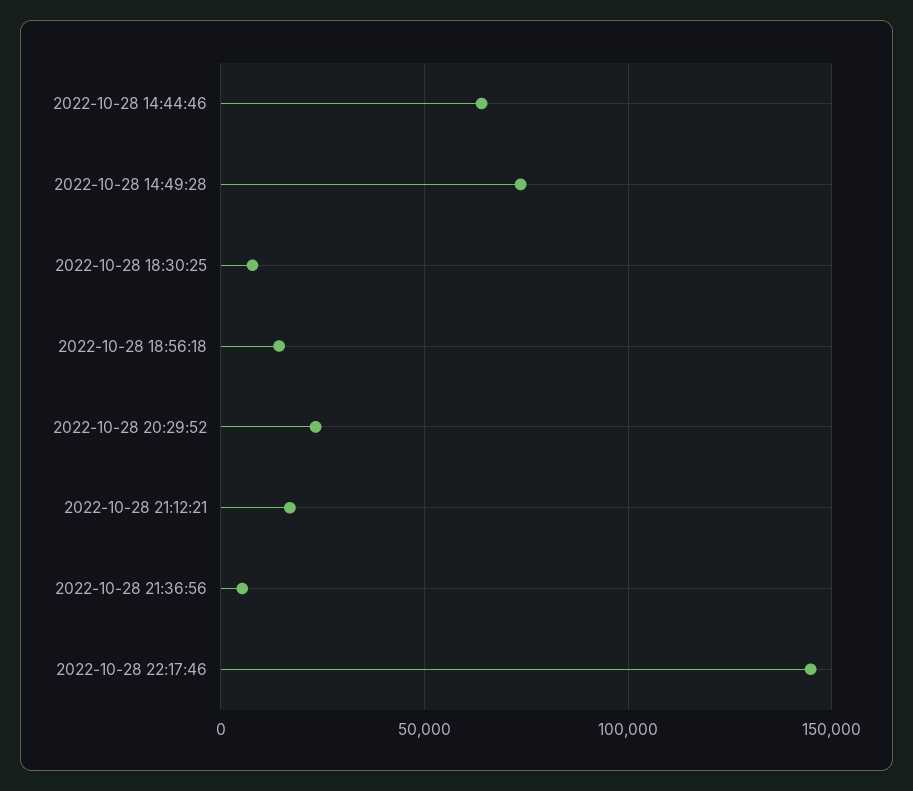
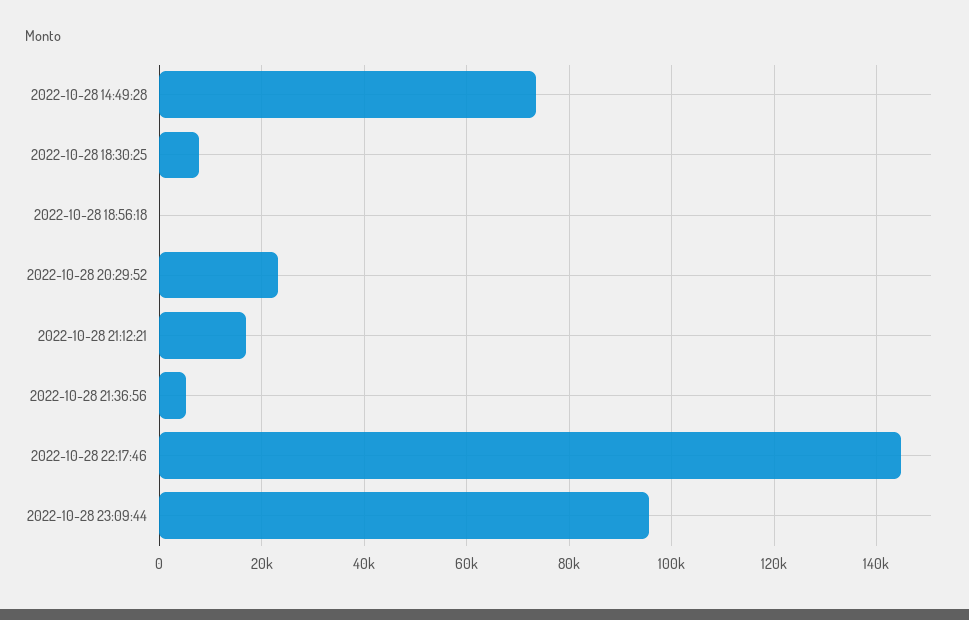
2022-10-28 14:44:46: 65000 -> none
2022-10-28 18:56:18: 15000 -> 0
2022-10-28 23:09:44: none -> 96000

